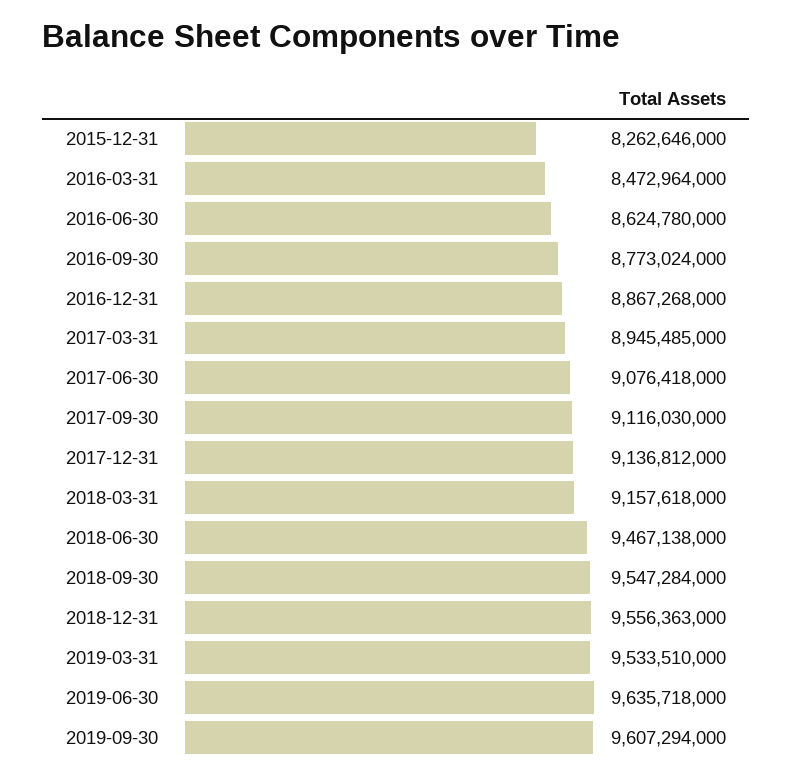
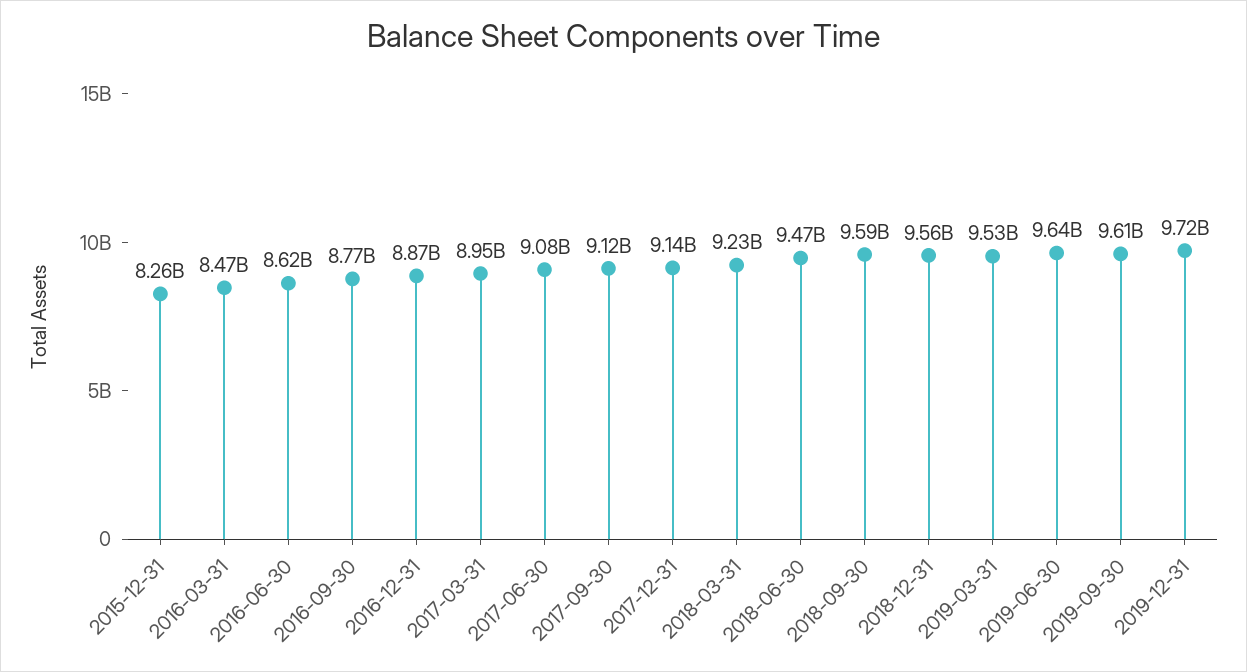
2018-03-31: 9157618000 -> 9230000000
2018-09-30: 9547284000 -> 9590000000
2019-12-31: none -> 9720000000

